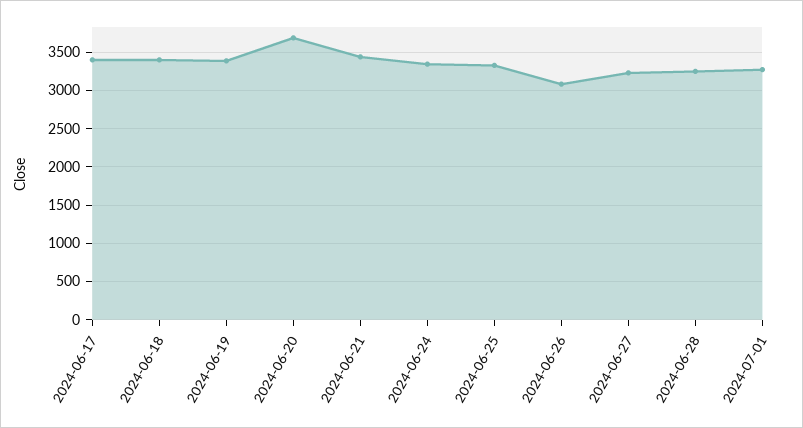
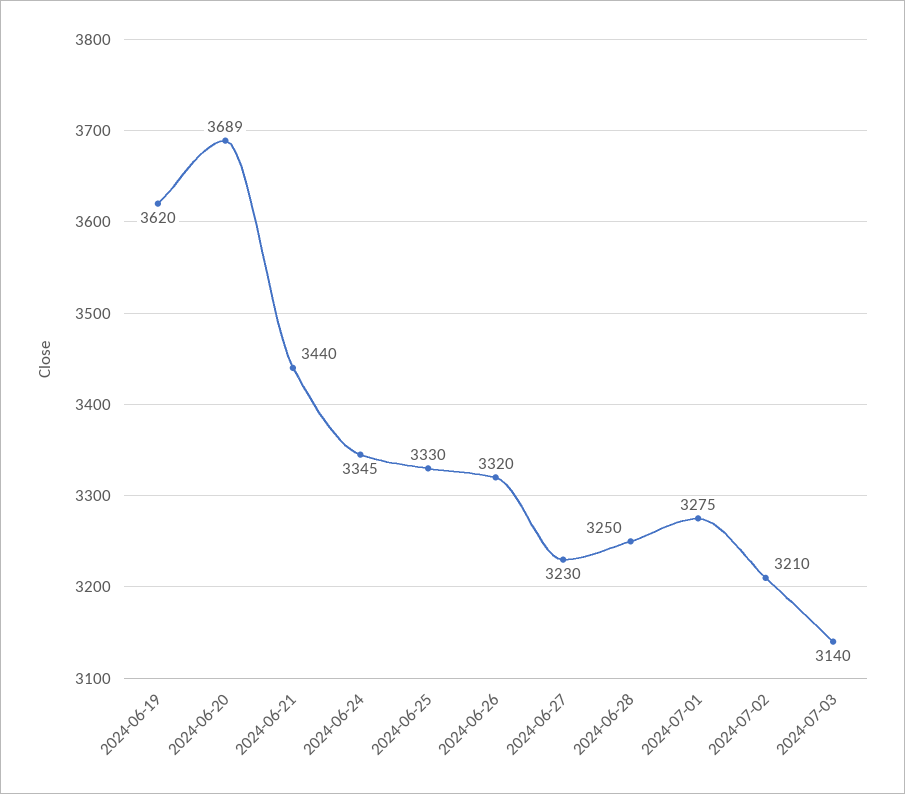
2024-06-17: 3400 -> none
2024-06-18: 3400 -> none
2024-06-19: 3400 -> 3620
2024-06-26: 3100 -> 3320
2024-07-02: none -> 3210
2024-07-03: none -> 3140

